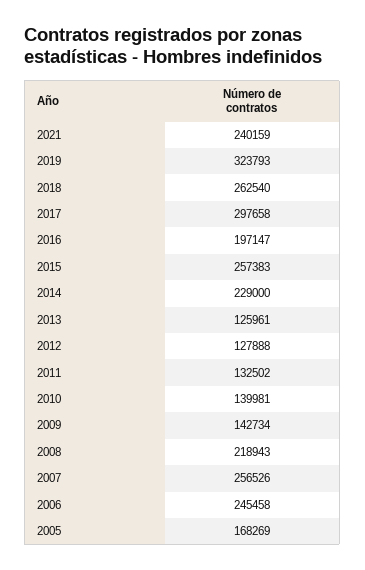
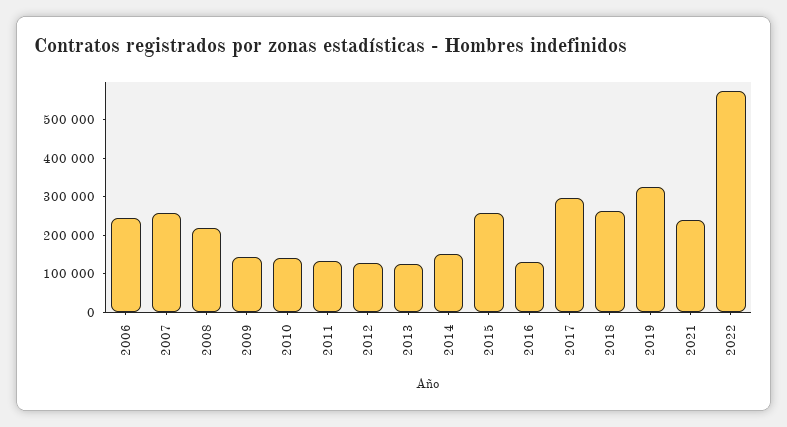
2016: 197147 -> 125000
2014: 229000 -> 150000
2005: 168269 -> none
2022: none -> 575000

